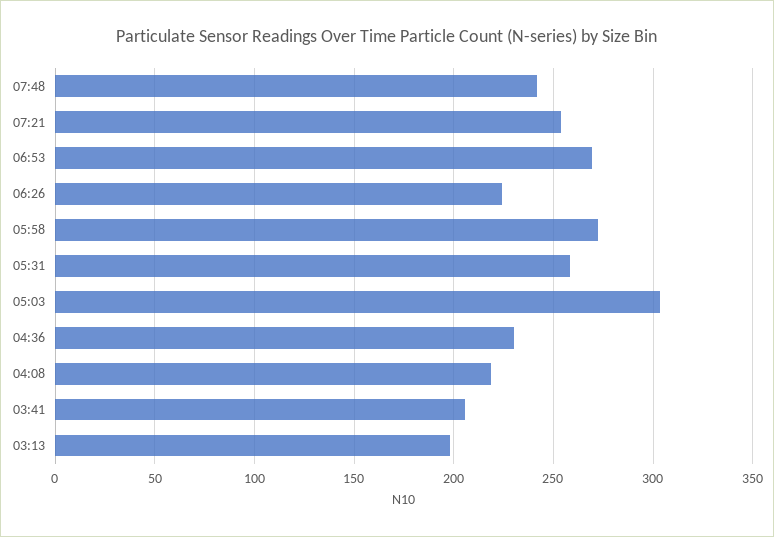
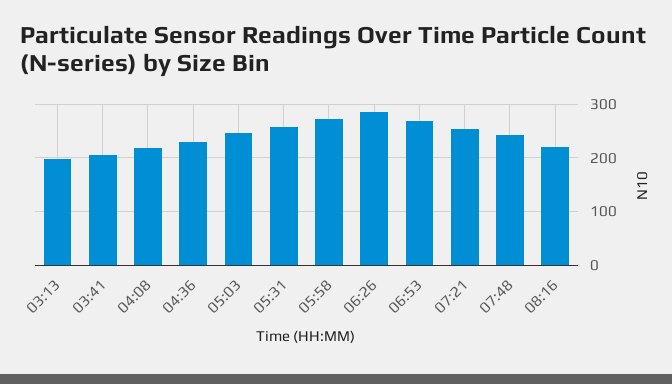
06:26: 225 -> 280
05:03: 305 -> 240
08:16: none -> 220

